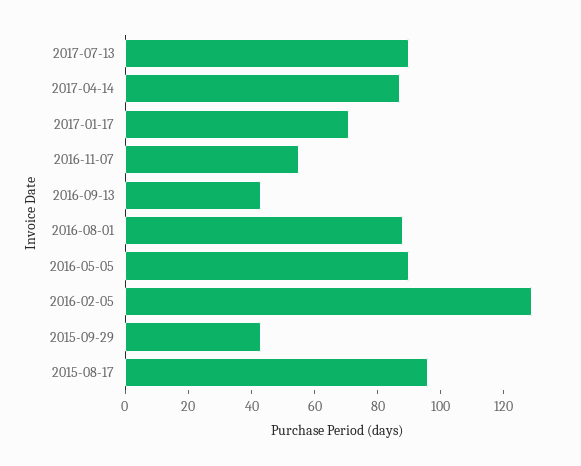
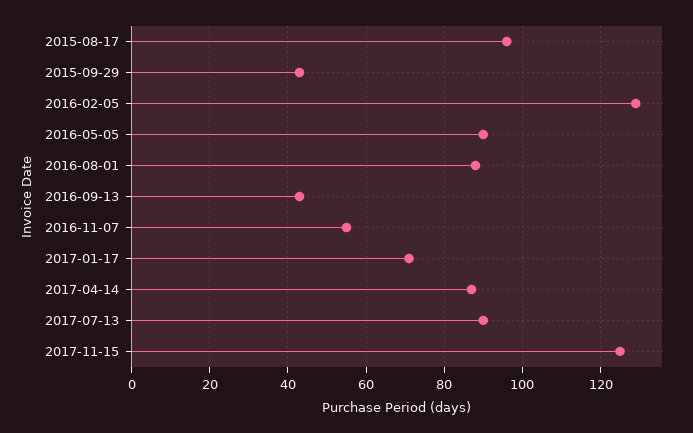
2017-11-15: none -> 125

